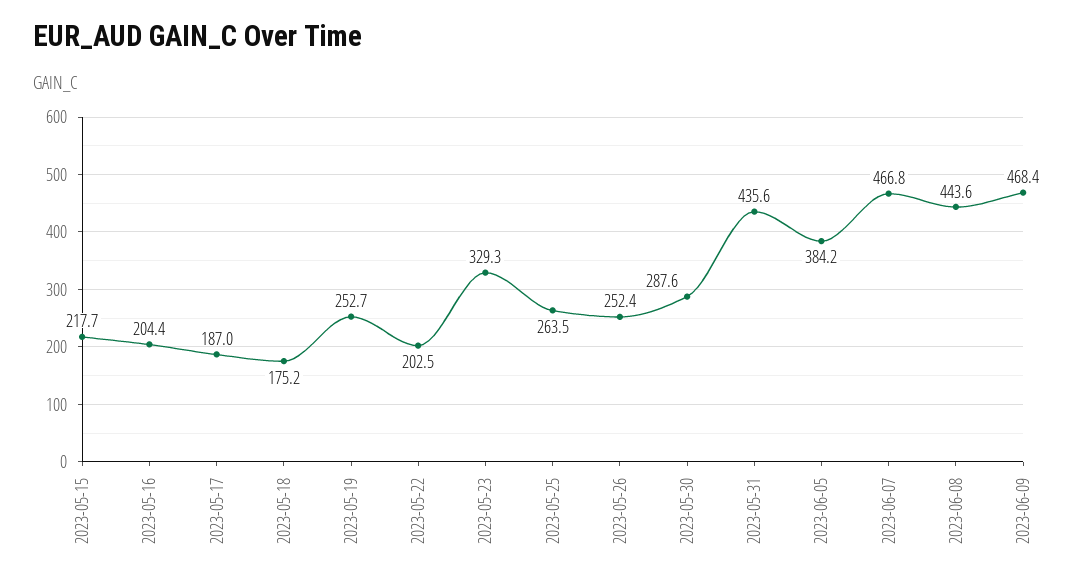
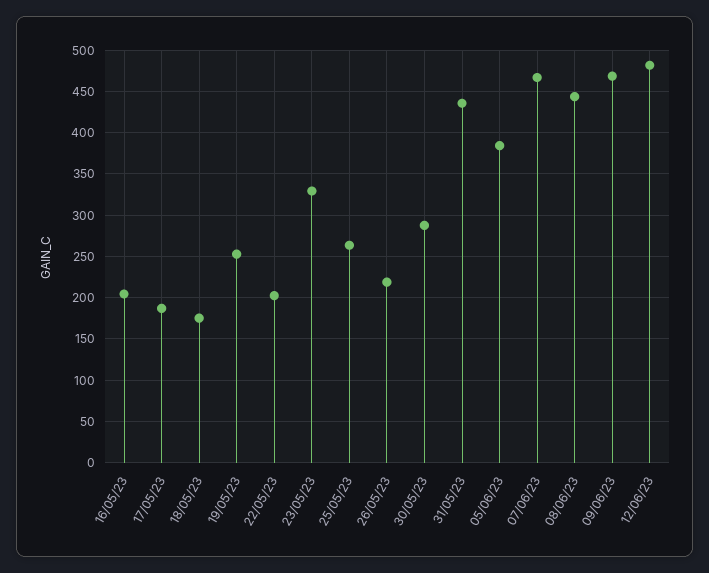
2023-05-15: 217.7 -> none
2023-05-26: 252.4 -> 220
12/06/23: none -> 480

